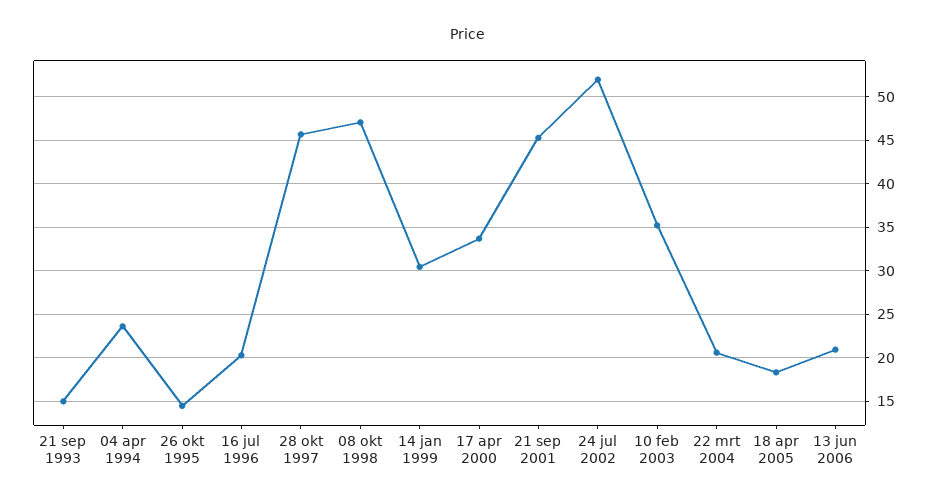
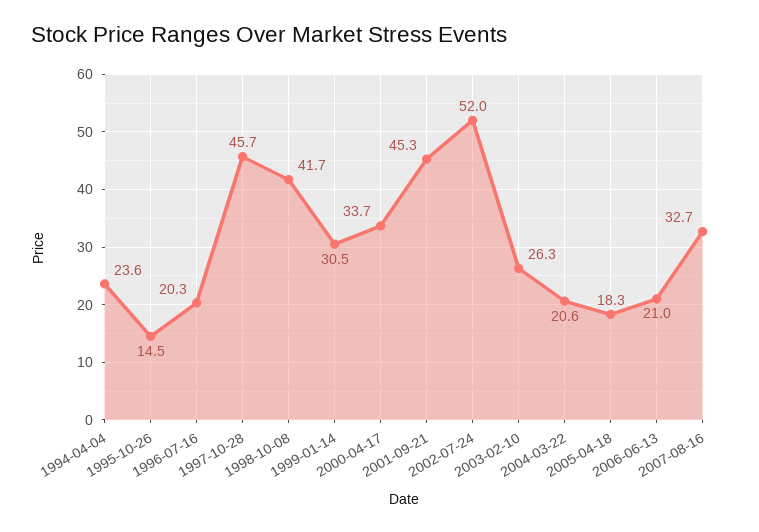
21 sep 1993: 15 -> none
08 okt 1998: 47 -> 41.7
10 feb 2003: 35 -> 26.3
2007-08-16: none -> 32.7

